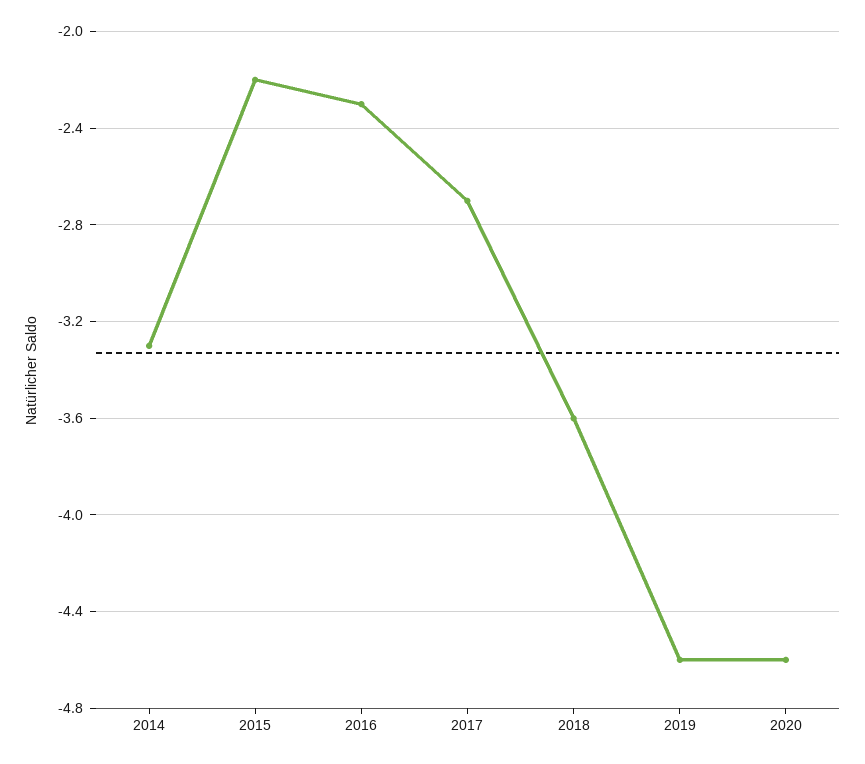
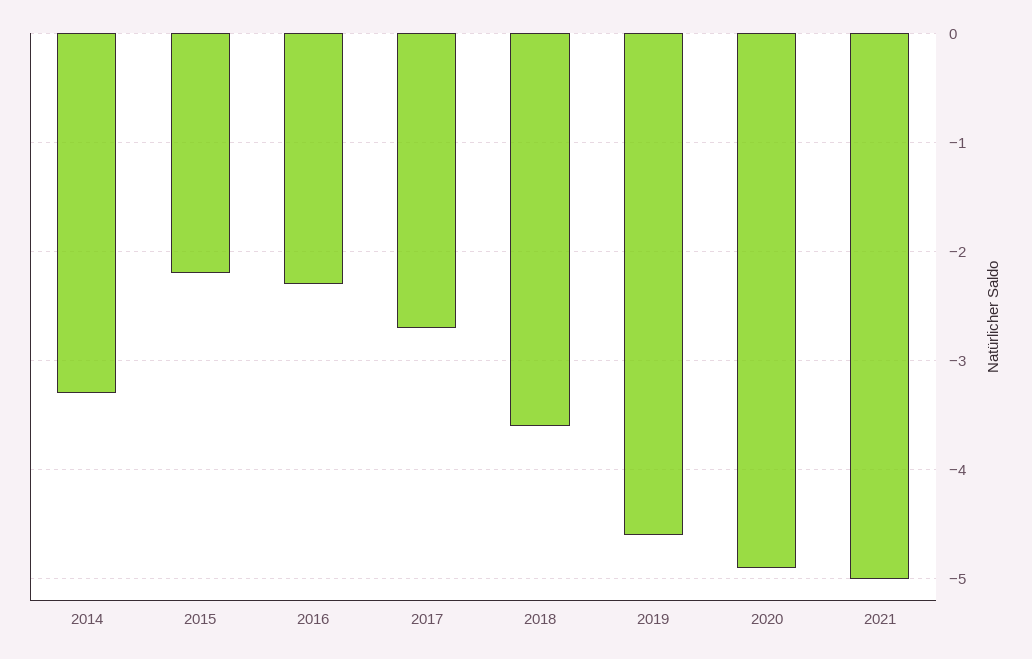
2020: -4.6 -> -4.9
2021: none -> -5

